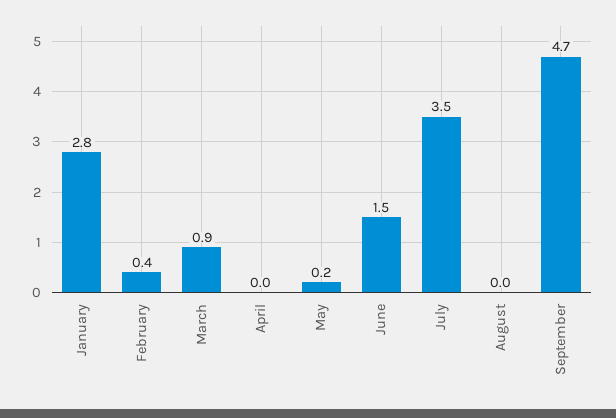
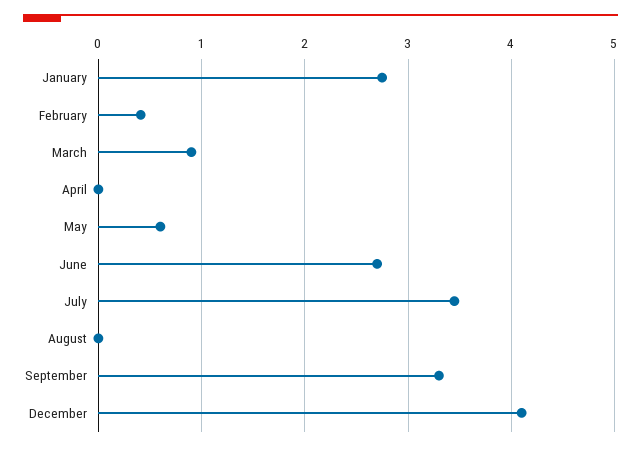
May: 0.2 -> 0.6
June: 1.5 -> 2.7
September: 4.7 -> 3.3
December: none -> 4.1

